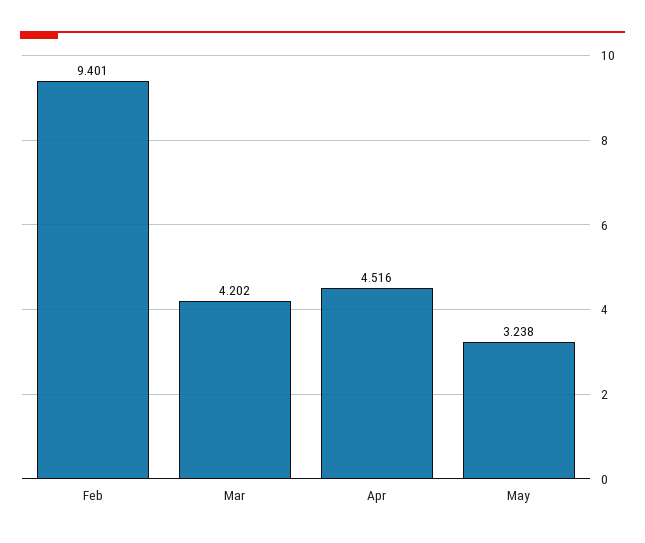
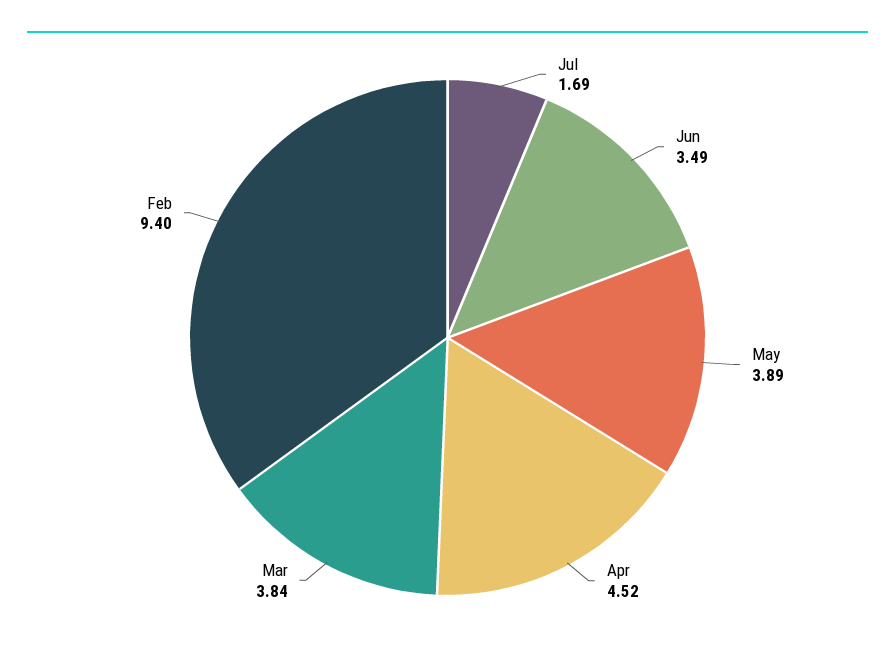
Mar: 4.202 -> 3.84
May: 3.238 -> 3.89
Jul: none -> 1.69
Jun: none -> 3.49

